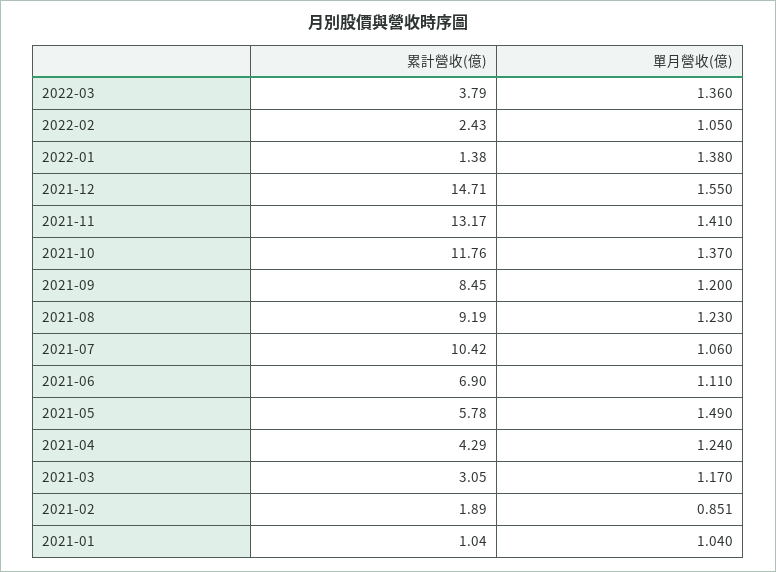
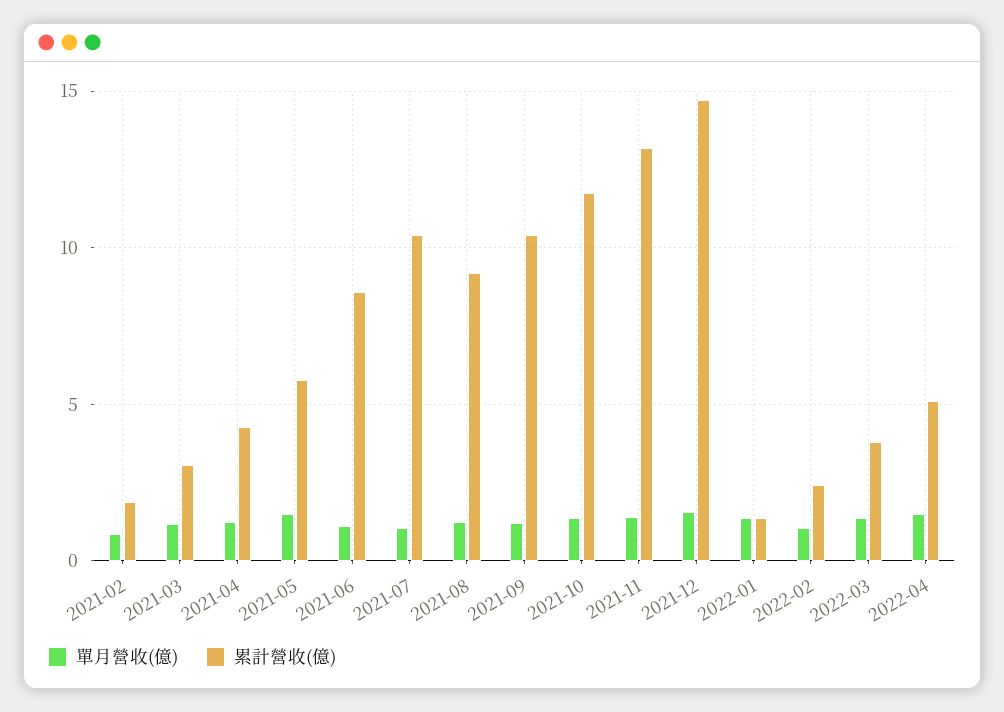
累計營收(億), 2021-09: 8.45 -> 10.5
累計營收(億), 2021-06: 6.9 -> 8.5
累計營收(億), 2021-01: 1.04 -> none
單月營收(億), 2021-01: 1.04 -> none
單月營收(億), 2022-04: none -> 1.5
累計營收(億), 2022-04: none -> 5

